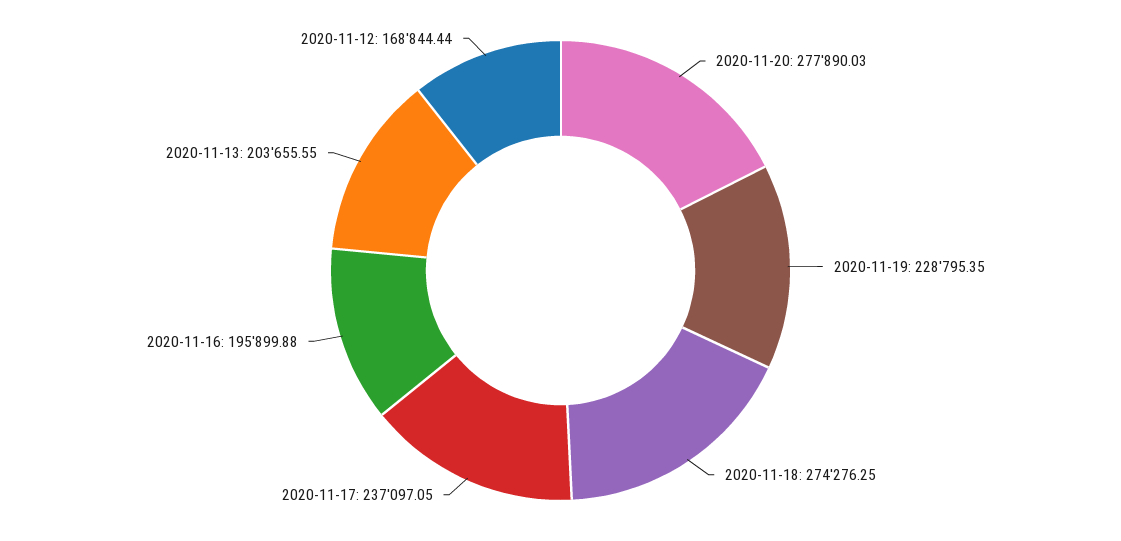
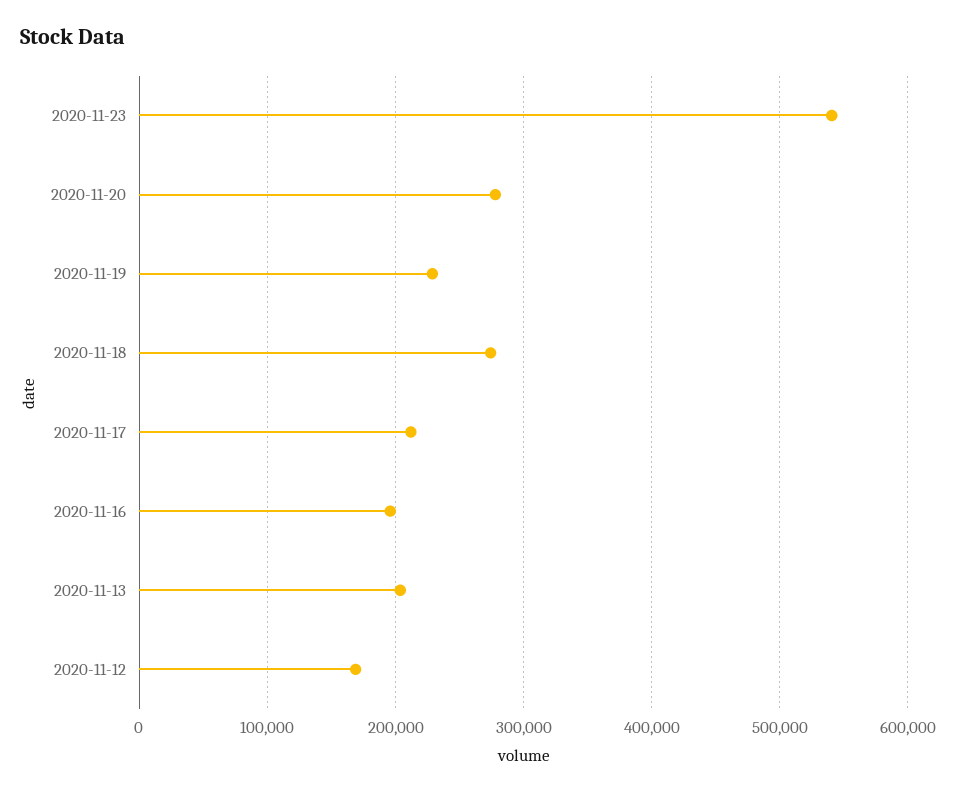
2020-11-17: 237097.05 -> 210000
2020-11-23: none -> 540000

